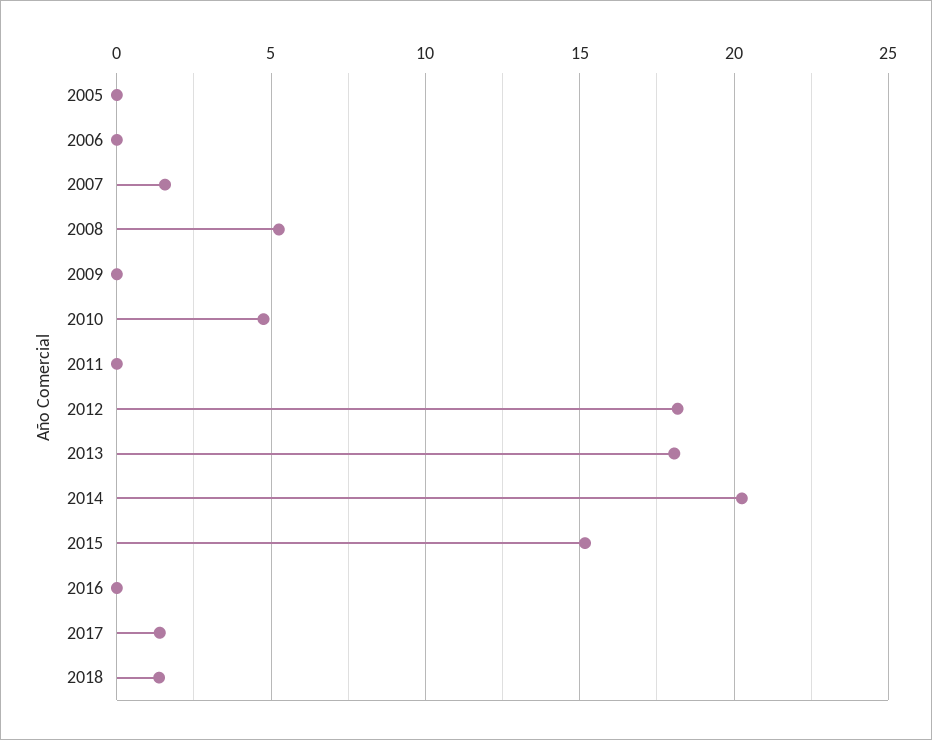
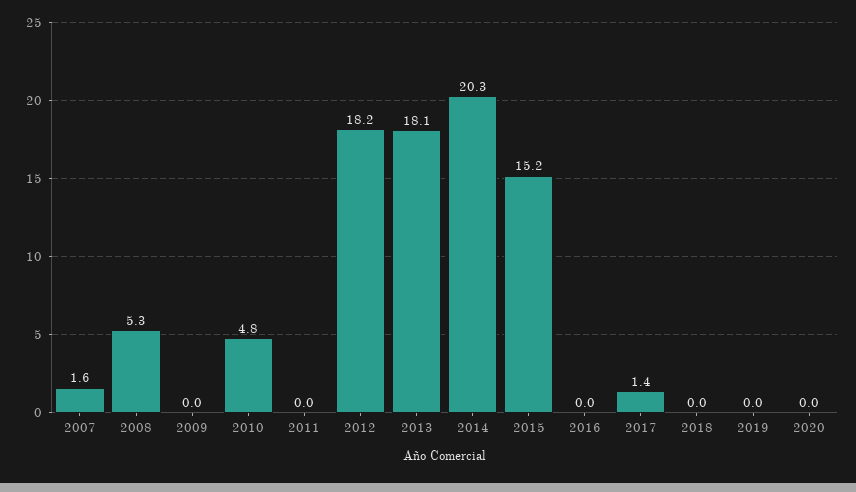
2005: 0 -> none
2006: 0 -> none
2018: 1.5 -> 0
2019: none -> 0
2020: none -> 0

